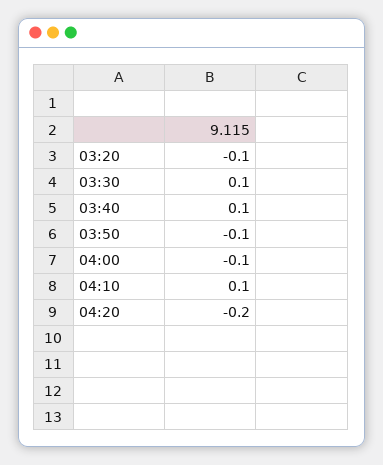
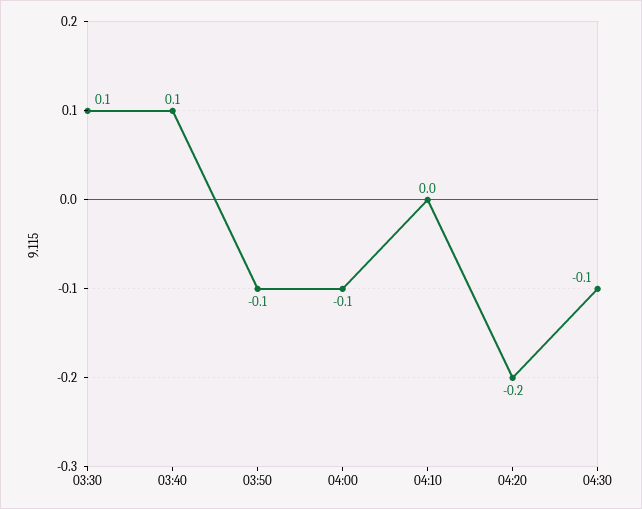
03:20: -0.1 -> none
04:10: 0.1 -> 0
04:30: none -> -0.1

